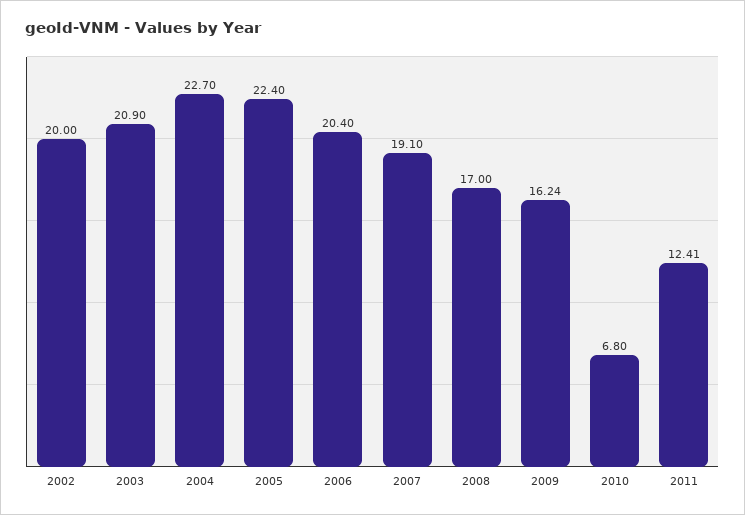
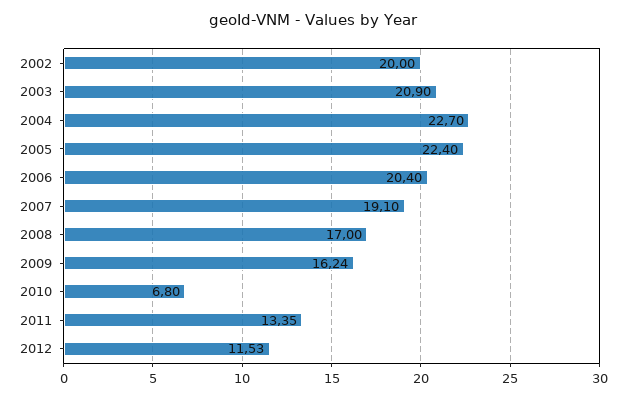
2011: 12.41 -> 13.35
2012: none -> 11.53

